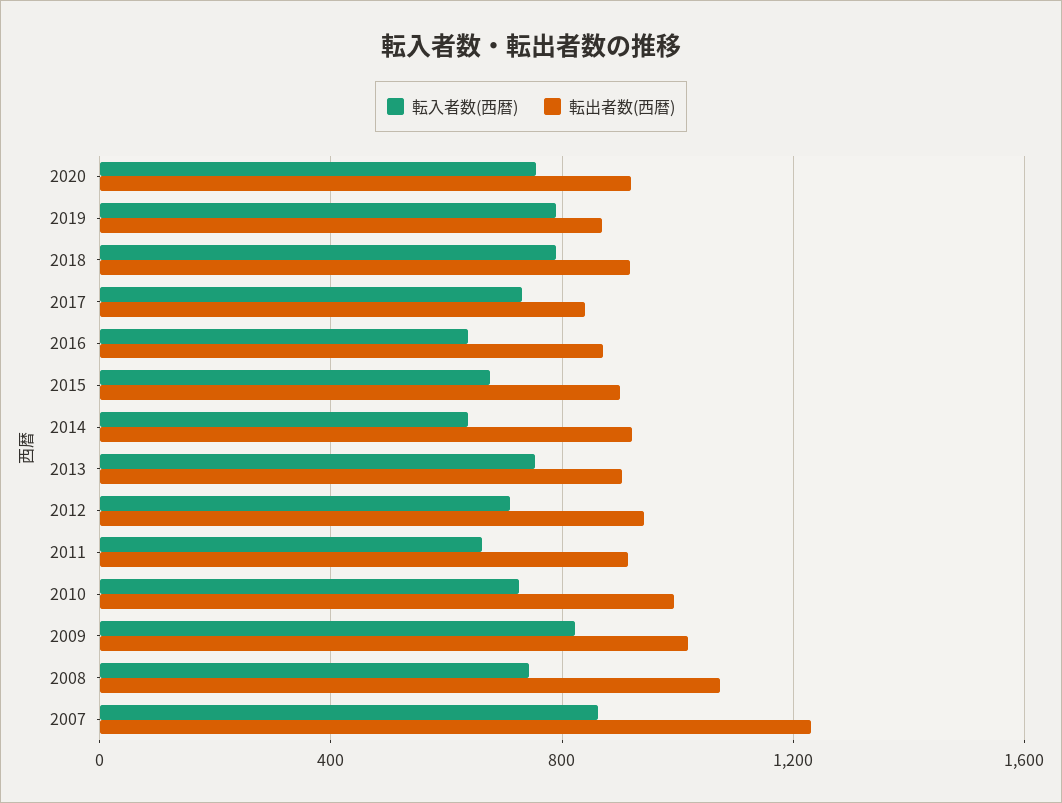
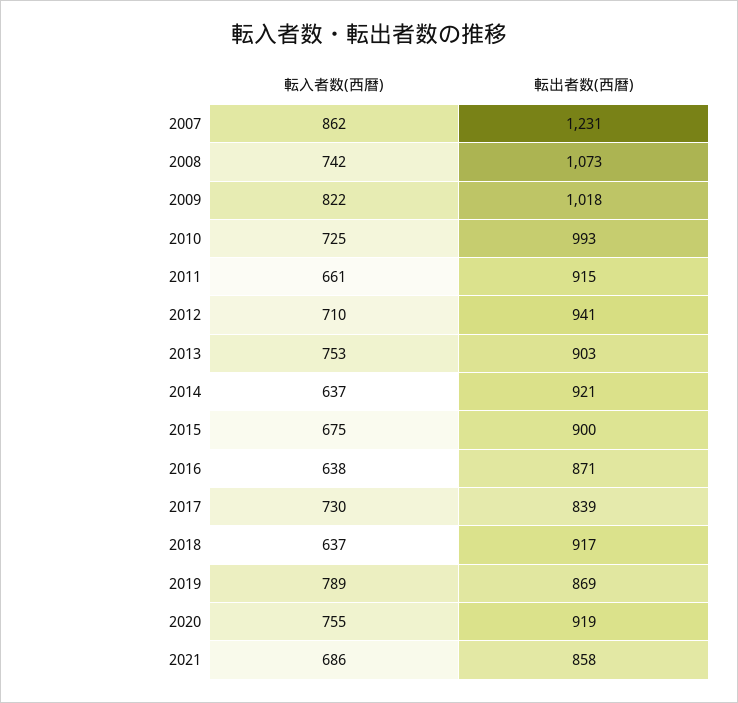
転入者数(西暦), 2018: 800 -> 637
転入者数(西暦), 2021: none -> 686
転出者数(西暦), 2021: none -> 858

